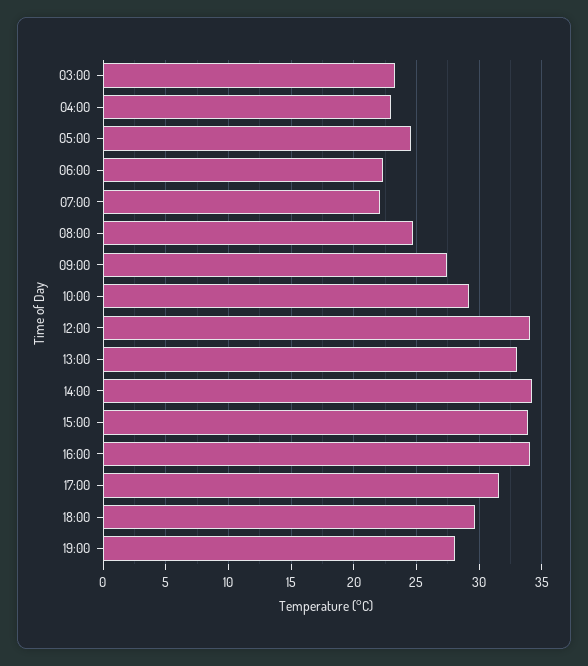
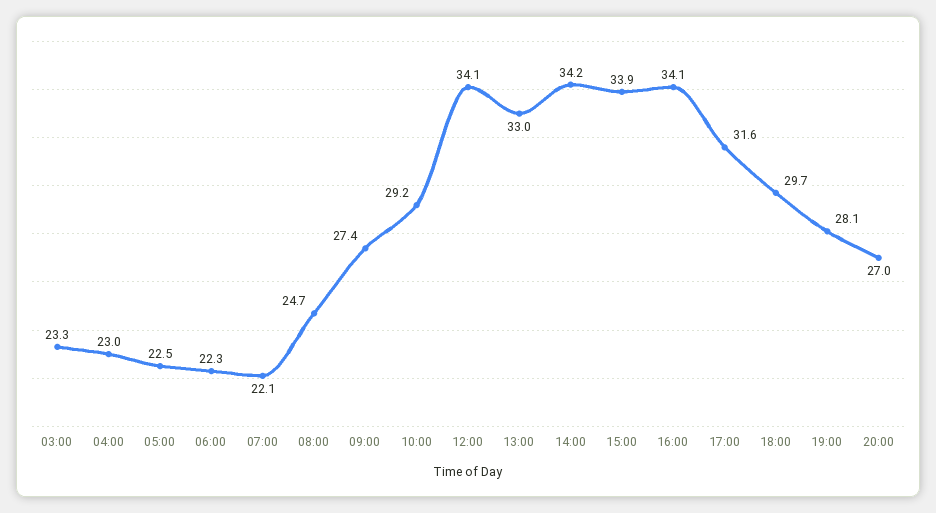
05:00: 24.5 -> 22.5
20:00: none -> 27

